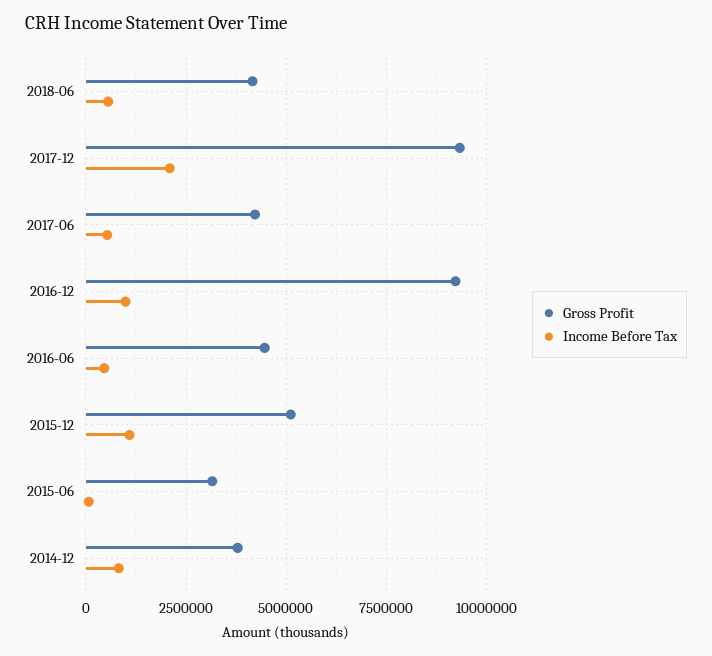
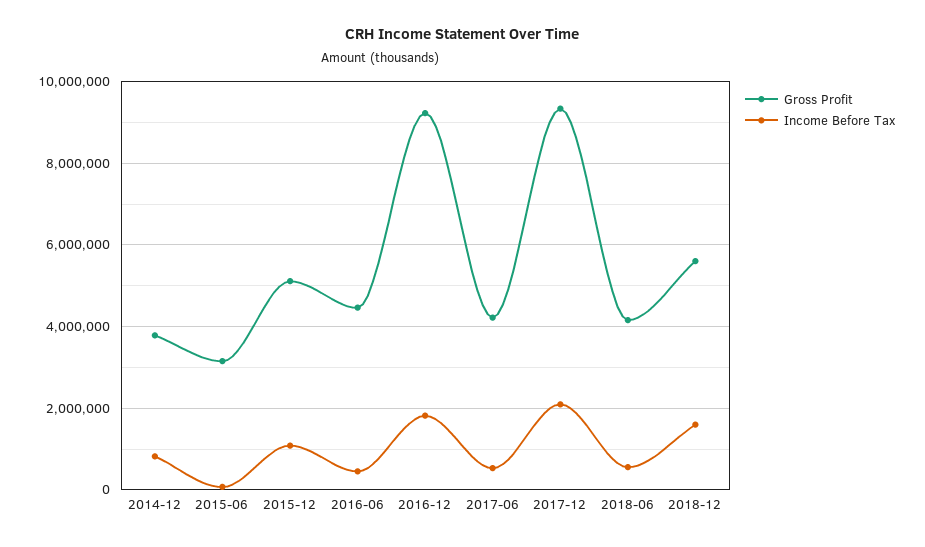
Income Before Tax, 2016-12: 1000000 -> 1800000
Gross Profit, 2018-12: none -> 5600000
Income Before Tax, 2018-12: none -> 1600000

